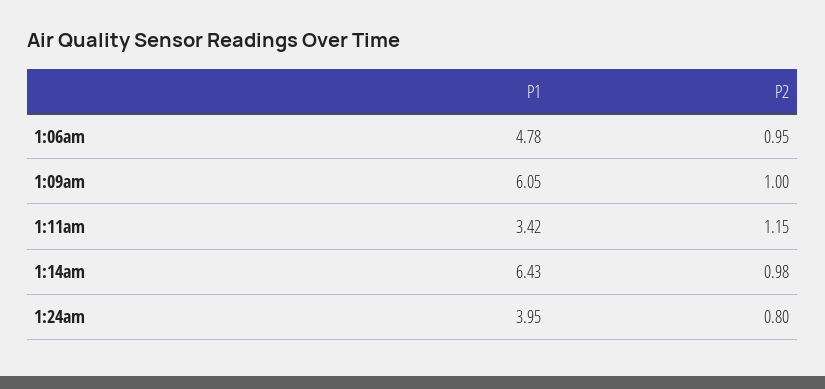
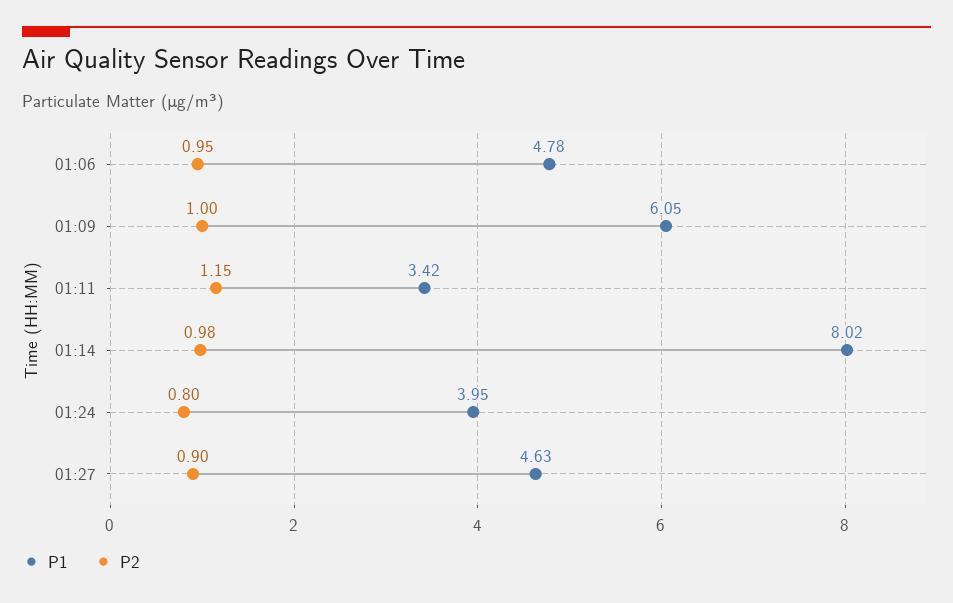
P1, 1:14am: 6.43 -> 8.02
P1, 01:27: none -> 4.63
P2, 01:27: none -> 0.9

